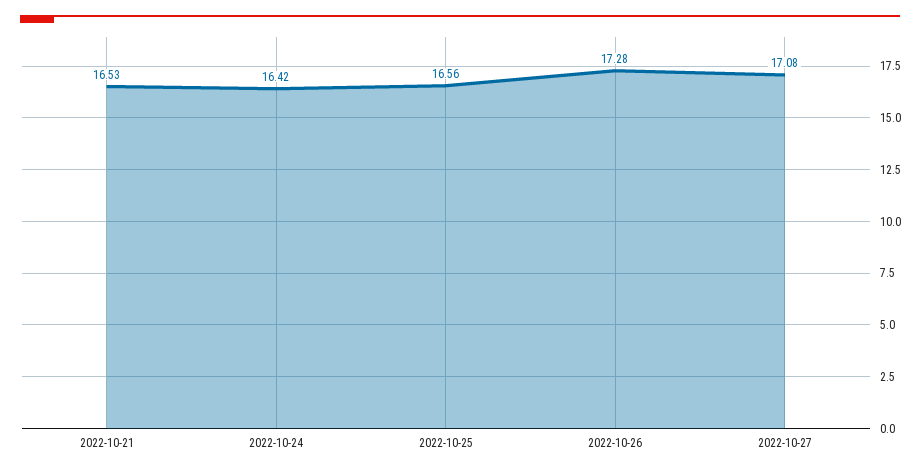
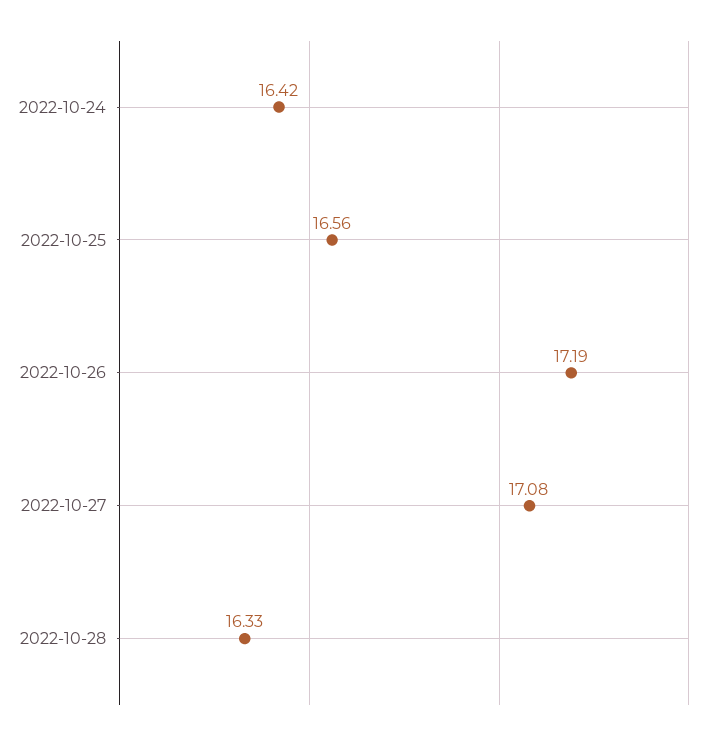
2022-10-21: 16.53 -> none
2022-10-26: 17.28 -> 17.19
2022-10-28: none -> 16.33

